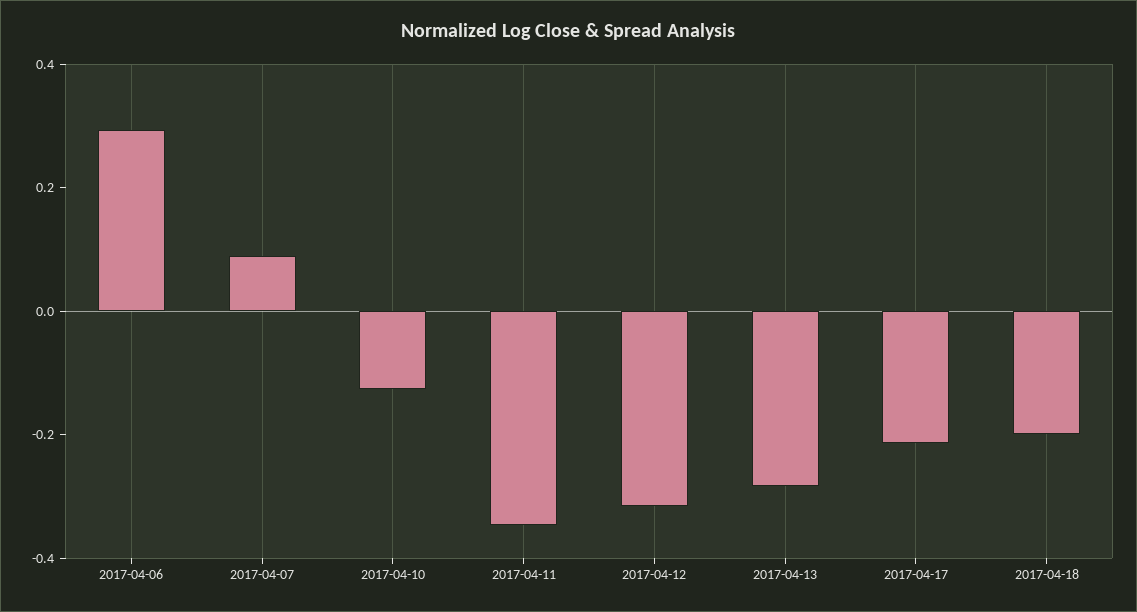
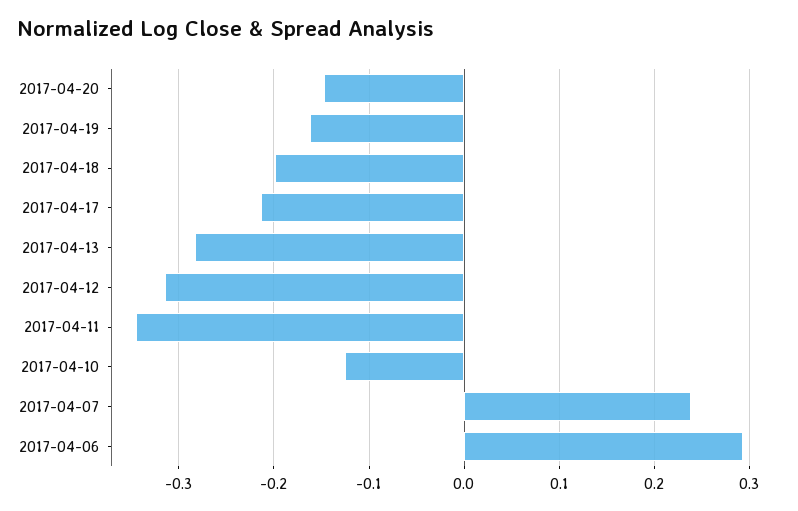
2017-04-07: 0.1 -> 0.24
2017-04-20: none -> -0.15
2017-04-19: none -> -0.16

